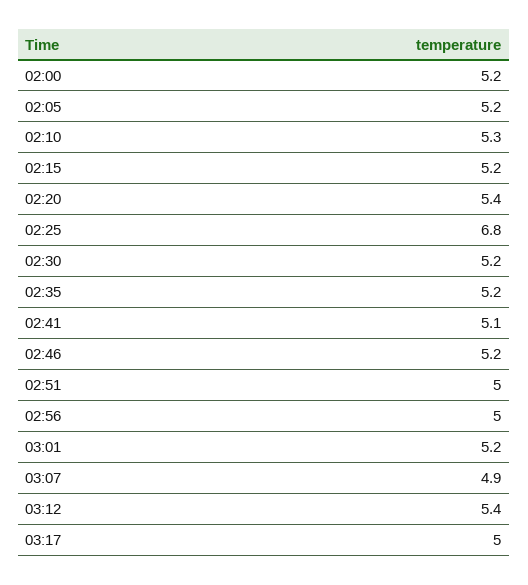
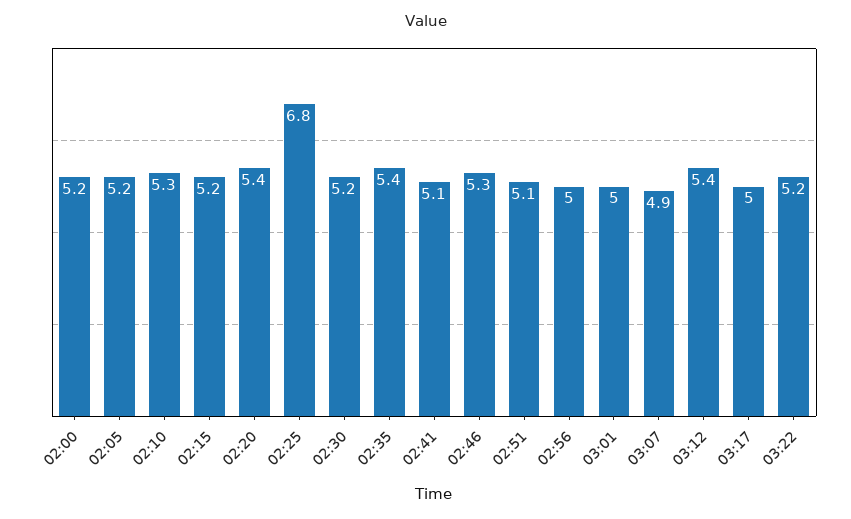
02:35: 5.2 -> 5.4
02:46: 5.2 -> 5.3
02:51: 5 -> 5.1
03:01: 5.2 -> 5
03:22: none -> 5.2

